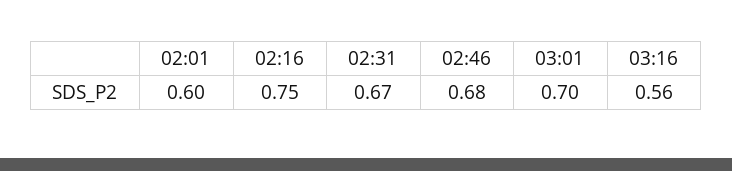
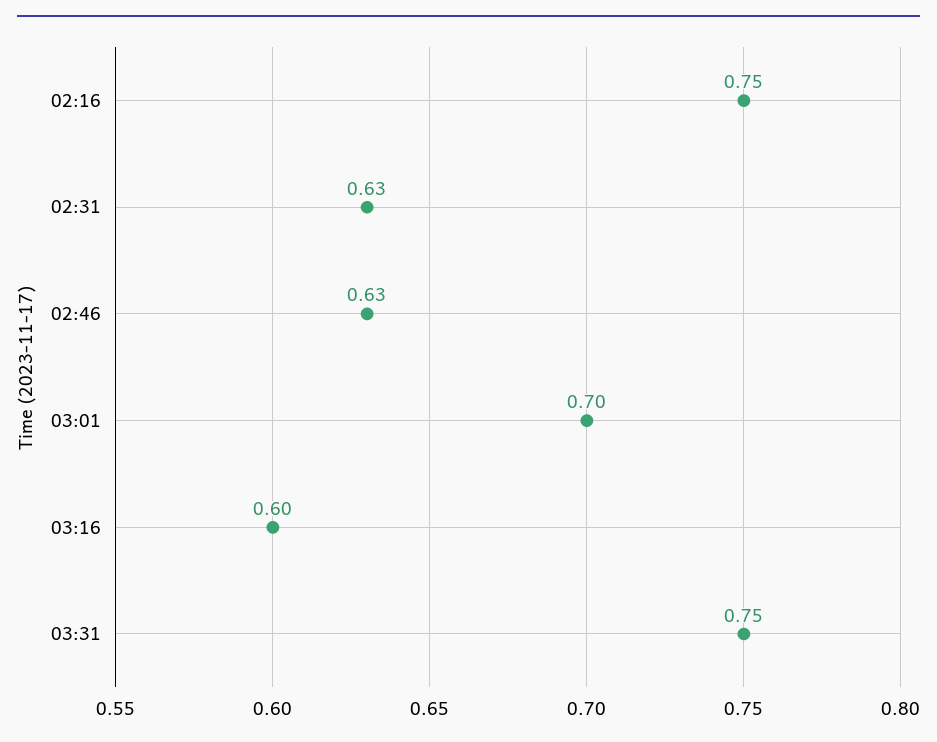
02:01: 0.6 -> none
02:31: 0.67 -> 0.63
02:46: 0.68 -> 0.63
03:16: 0.56 -> 0.6
03:31: none -> 0.75

